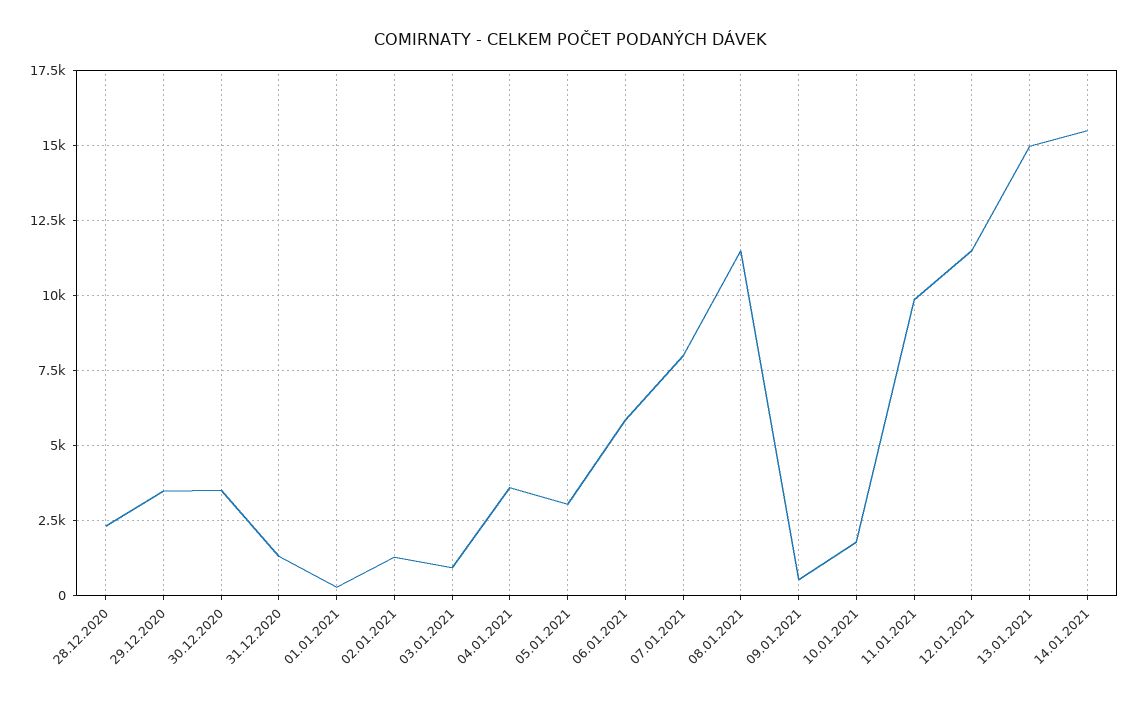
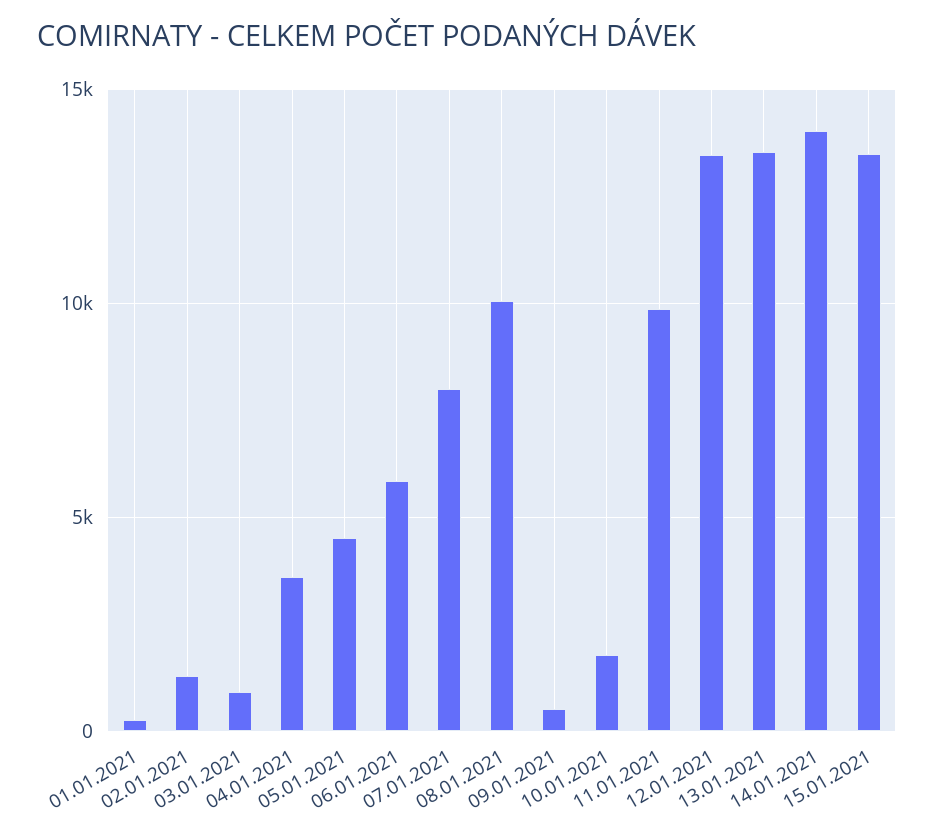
28.12.2020: 2250 -> none
29.12.2020: 3500 -> none
30.12.2020: 3500 -> none
31.12.2020: 1250 -> none
05.01.2021: 3000 -> 4500
08.01.2021: 11500 -> 10000
12.01.2021: 11500 -> 13500
13.01.2021: 15000 -> 13500
14.01.2021: 15500 -> 14000
15.01.2021: none -> 13500

